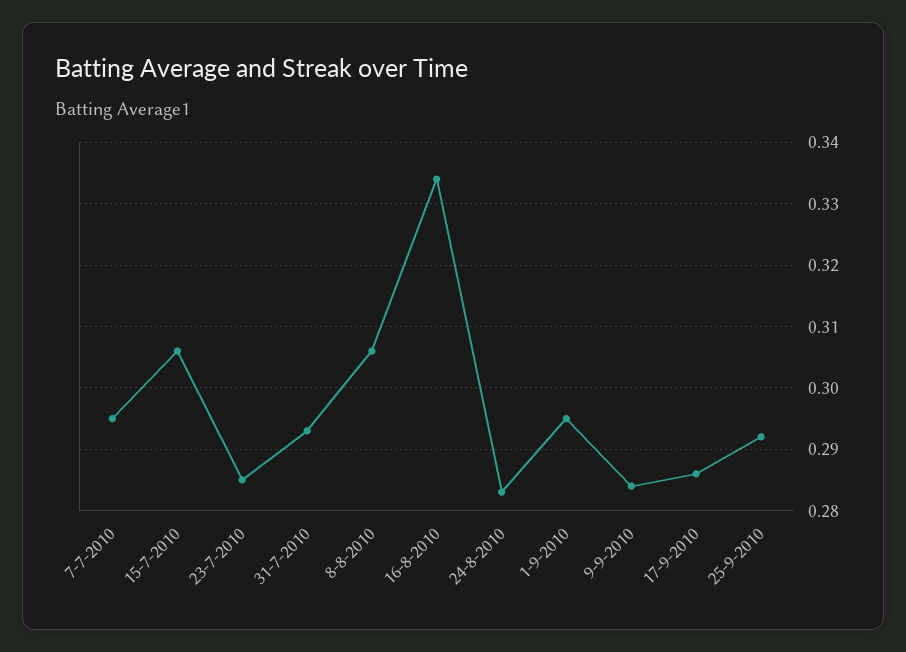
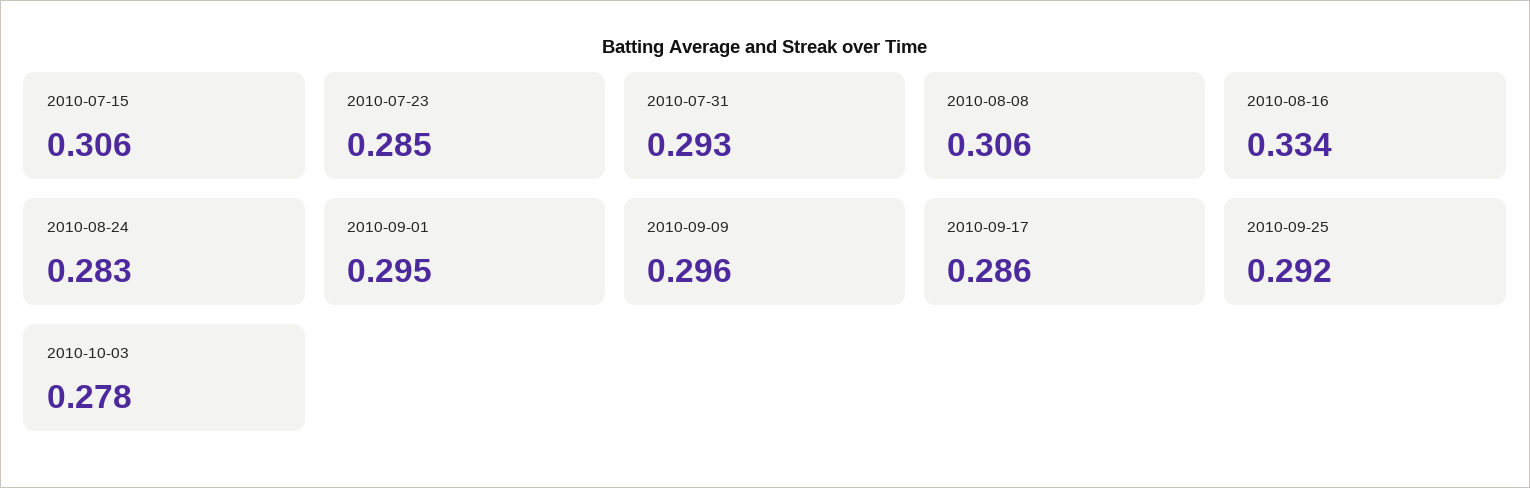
7-7-2010: 0.295 -> none
9-9-2010: 0.284 -> 0.296
2010-10-03: none -> 0.278

